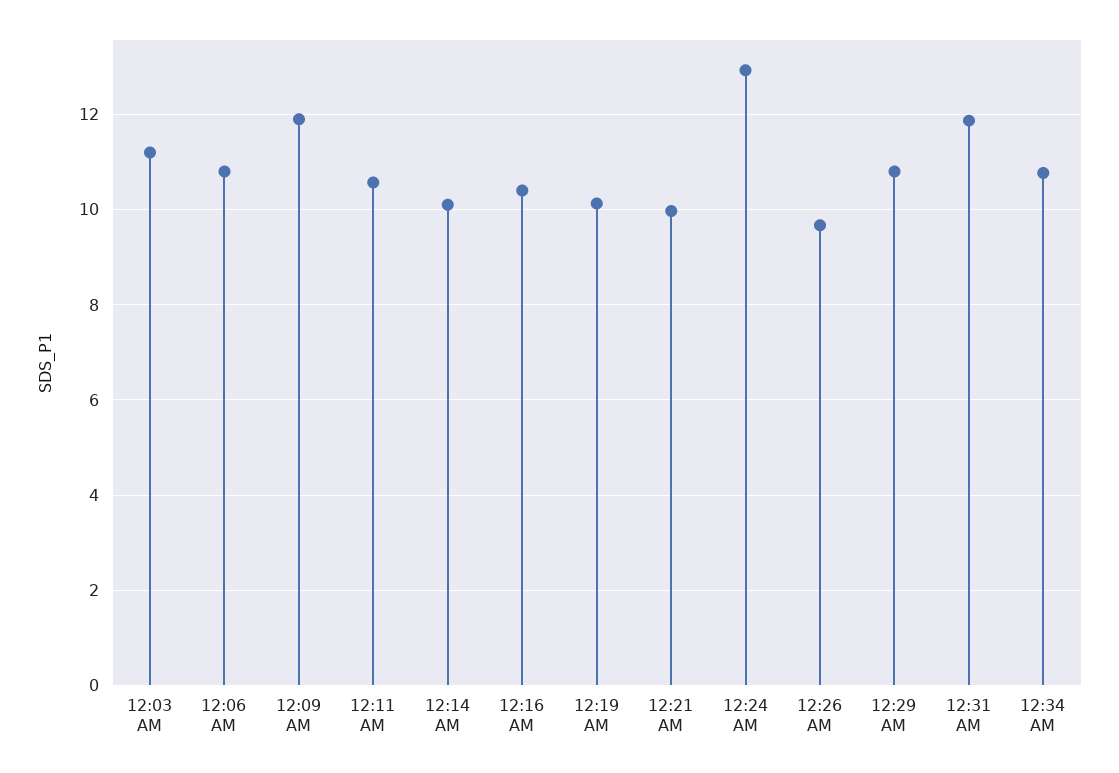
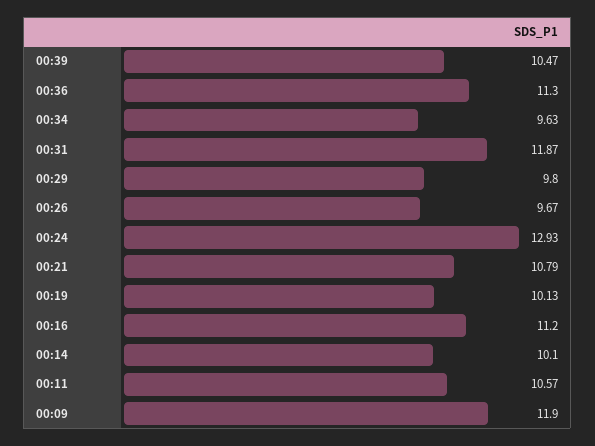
12:03 AM: 11.2 -> none
12:06 AM: 10.8 -> none
12:16 AM: 10.4 -> 11.2
12:21 AM: 10 -> 10.79
12:29 AM: 10.8 -> 9.8
12:34 AM: 10.8 -> 9.63
00:39: none -> 10.47
00:36: none -> 11.3

